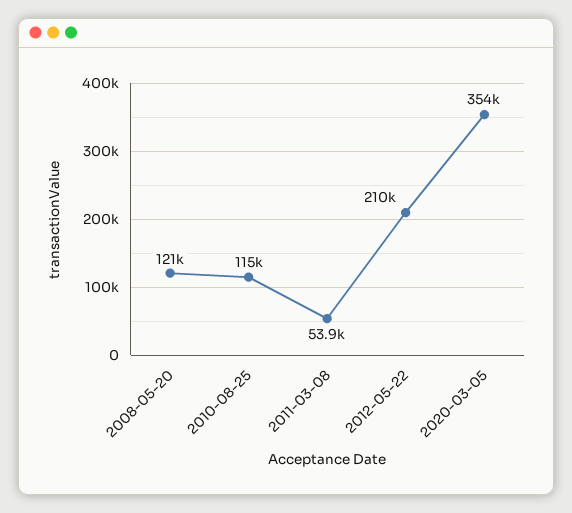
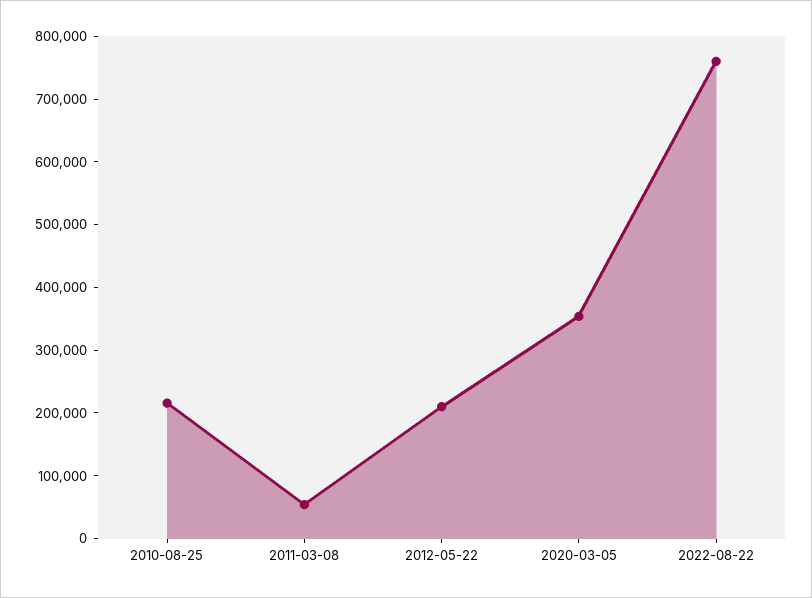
2008-05-20: 121000 -> none
2010-08-25: 115000 -> 220000
2022-08-22: none -> 760000

